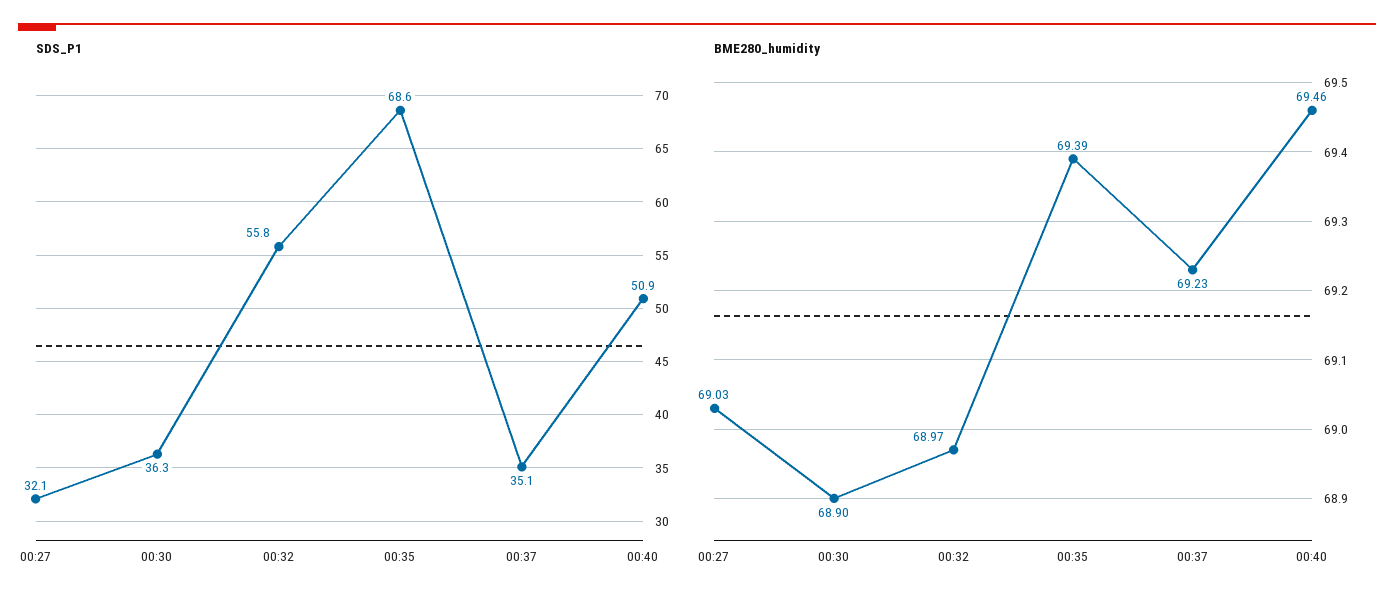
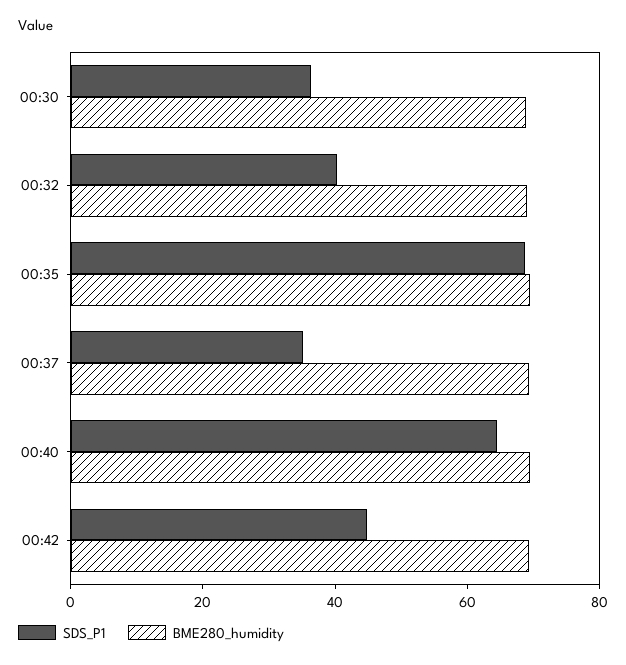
SDS_P1, 00:27: 32.1 -> none
SDS_P1, 00:32: 55.8 -> 40
SDS_P1, 00:40: 50.9 -> 65
BME280_humidity, 00:27: 69.03 -> none
SDS_P1, 00:42: none -> 45
BME280_humidity, 00:42: none -> 70

